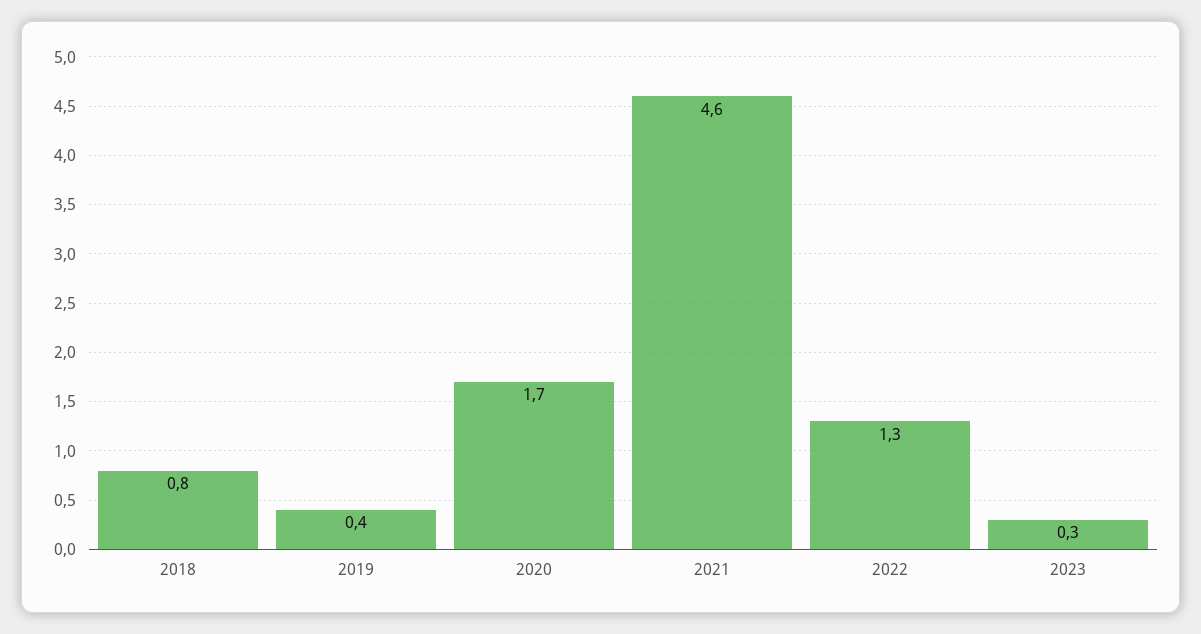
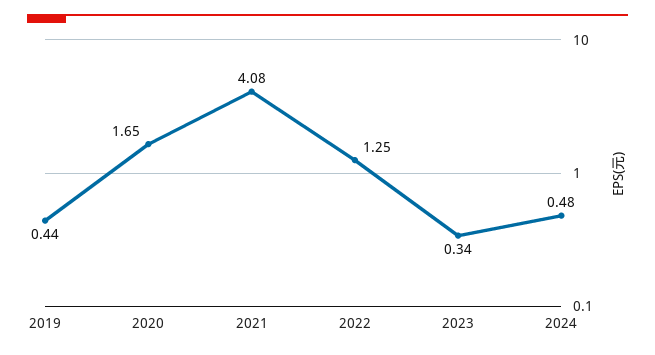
2018: 0.8 -> none
2021: 4.6 -> 4.08
2024: none -> 0.48

